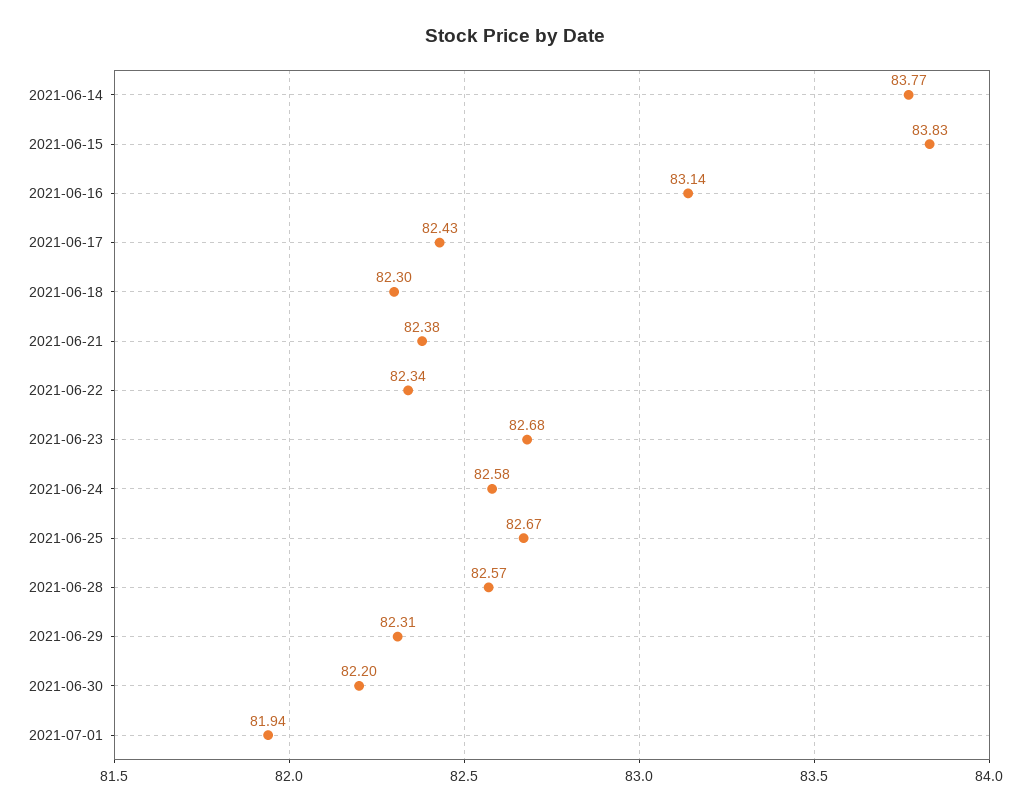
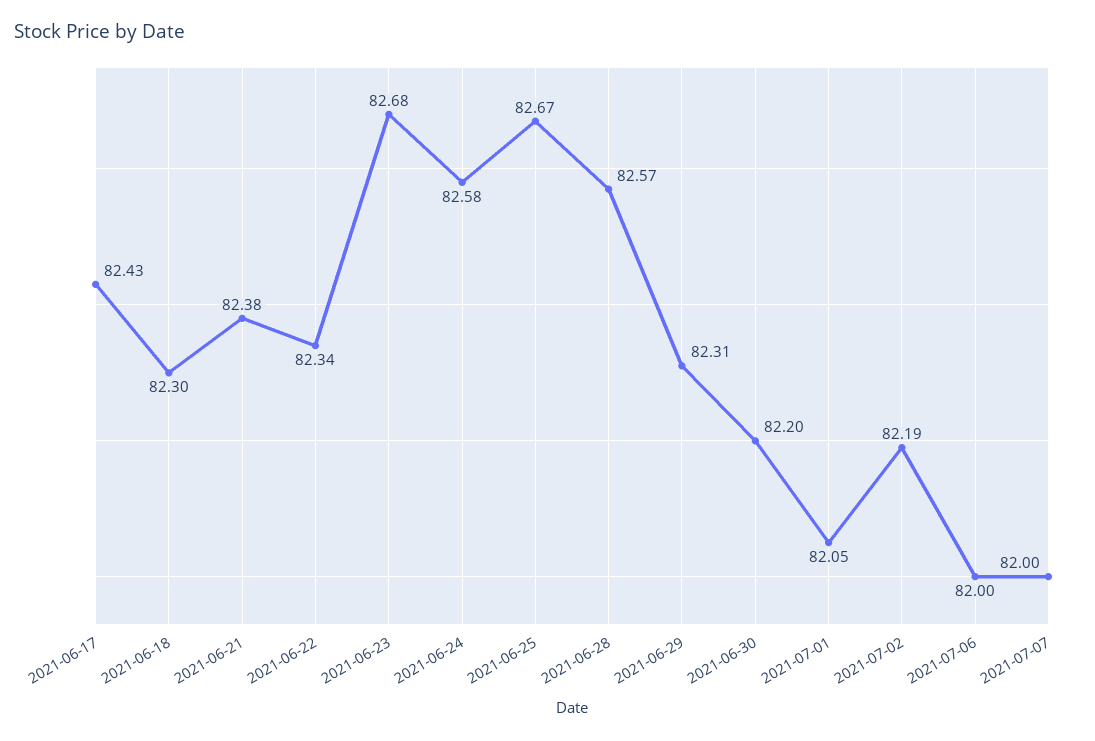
2021-06-14: 83.77 -> none
2021-06-15: 83.83 -> none
2021-06-16: 83.14 -> none
2021-07-01: 81.94 -> 82.05
2021-07-02: none -> 82.19
2021-07-06: none -> 82
2021-07-07: none -> 82

